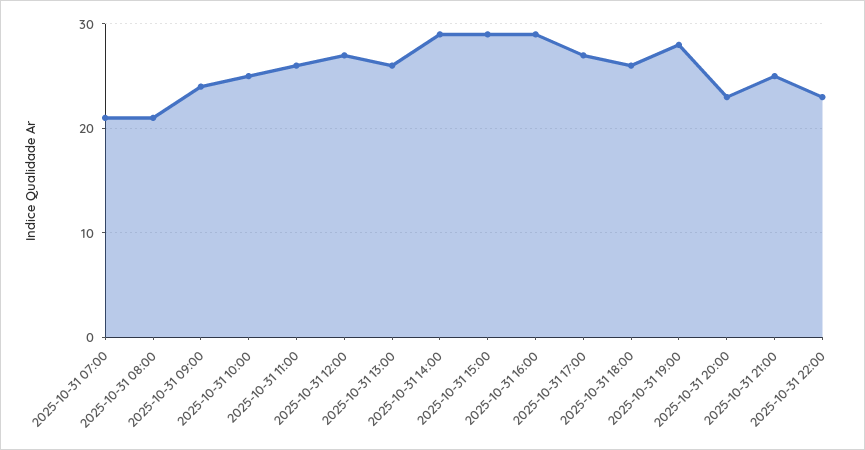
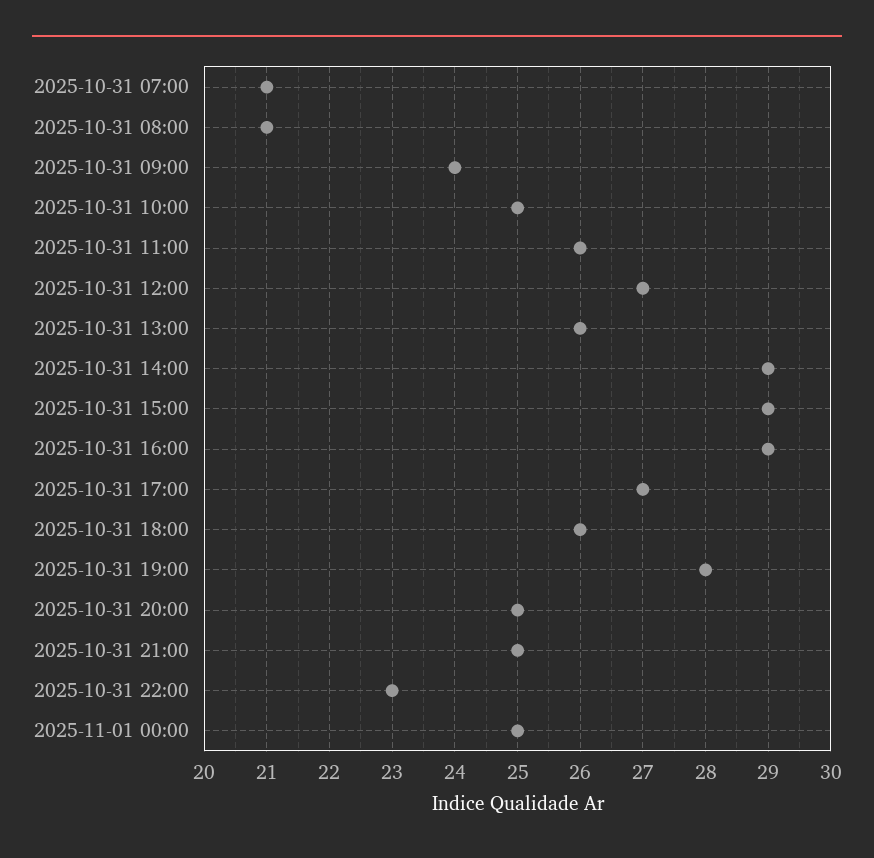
2025-10-31 20:00: 23 -> 25
2025-11-01 00:00: none -> 25

